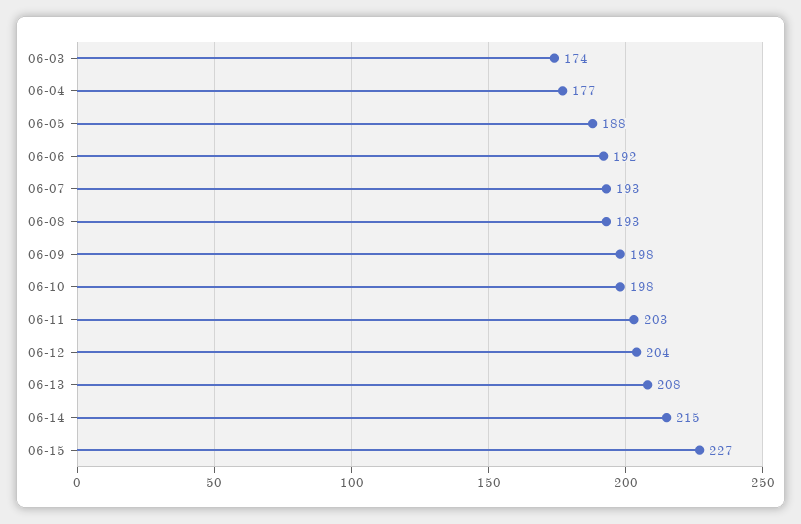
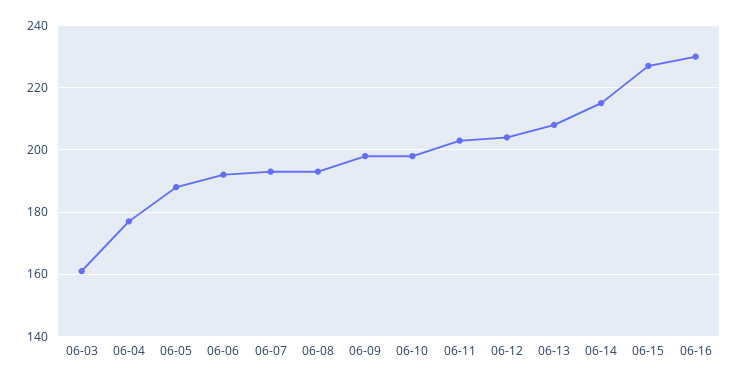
06-03: 174 -> 160
06-16: none -> 230

